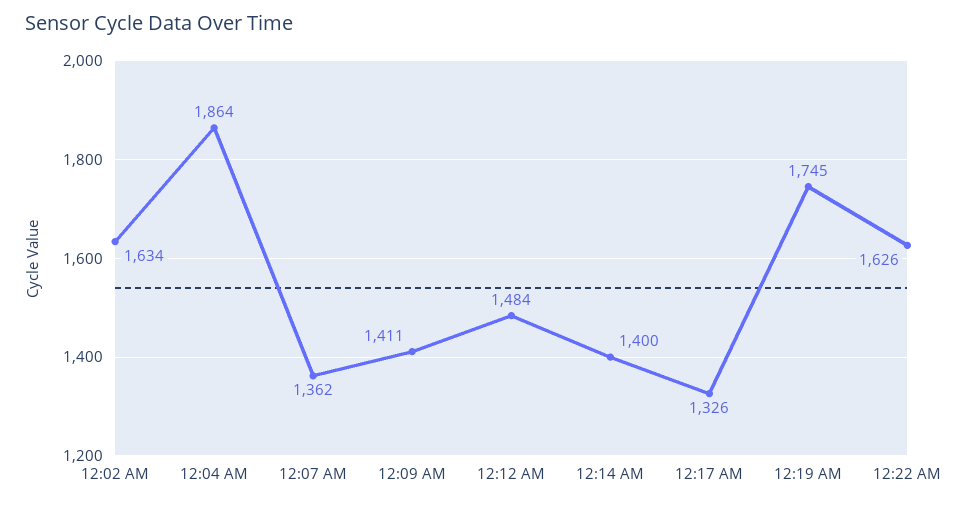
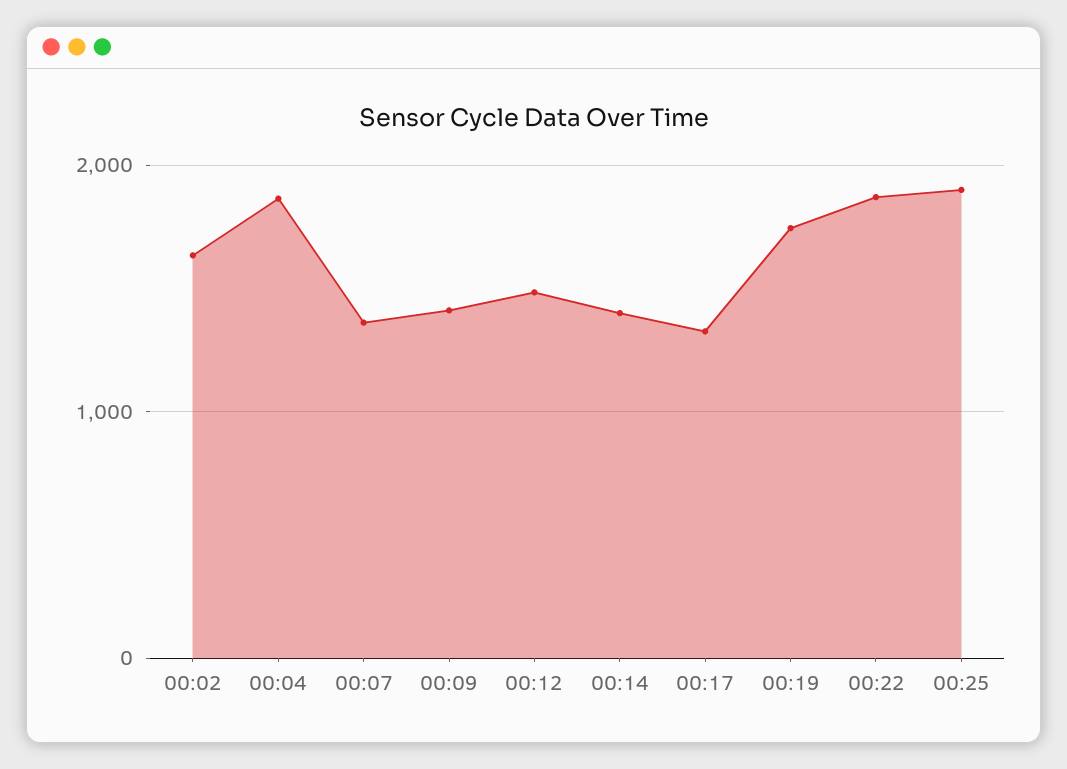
12:22 AM: 1626 -> 1900
00:25: none -> 1900

